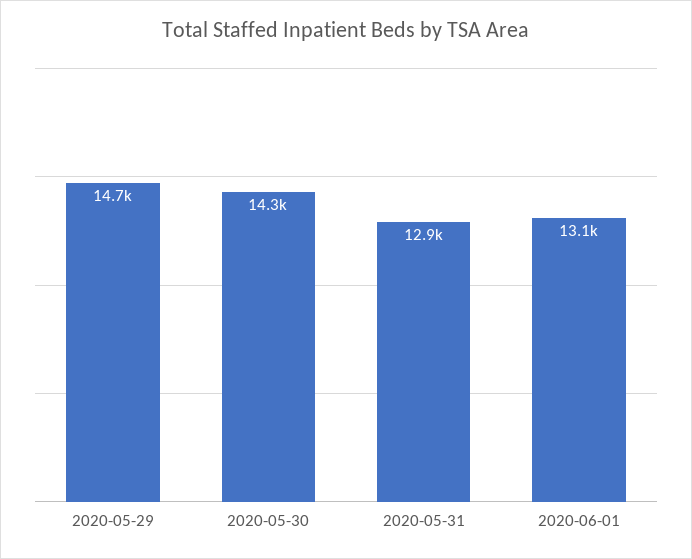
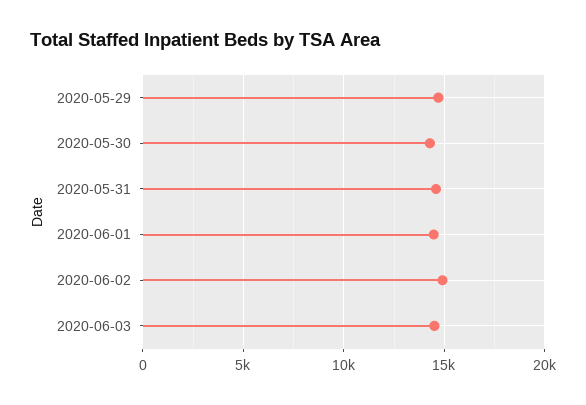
2020-05-31: 12900 -> 14500
2020-06-01: 13100 -> 14500
2020-06-02: none -> 15000
2020-06-03: none -> 14500

